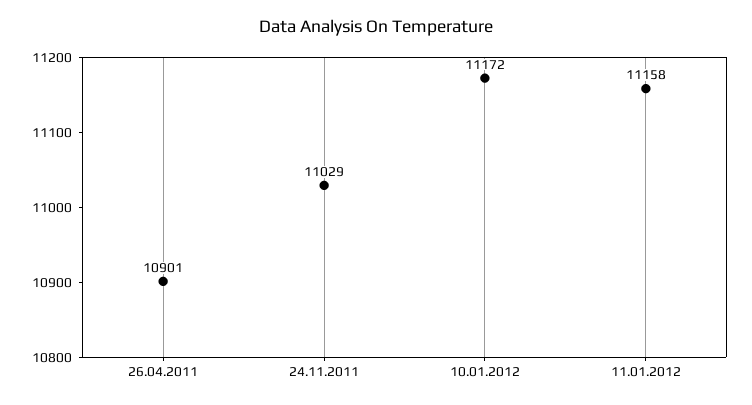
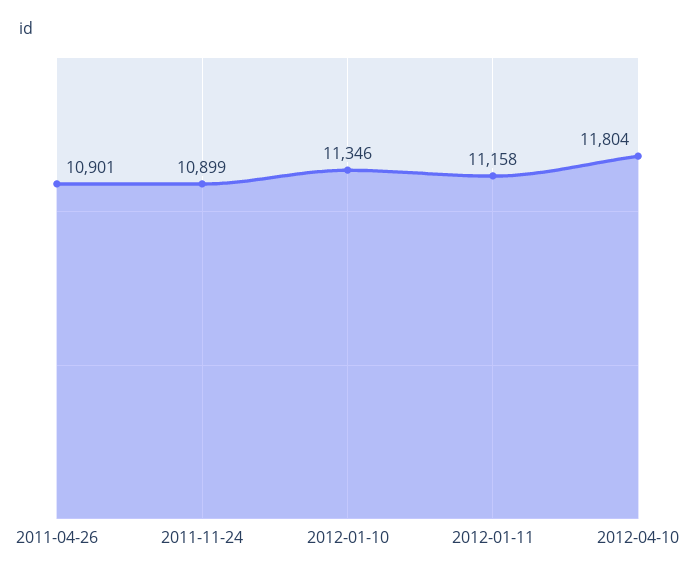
24.11.2011: 11029 -> 10899
10.01.2012: 11172 -> 11346
2012-04-10: none -> 11804

